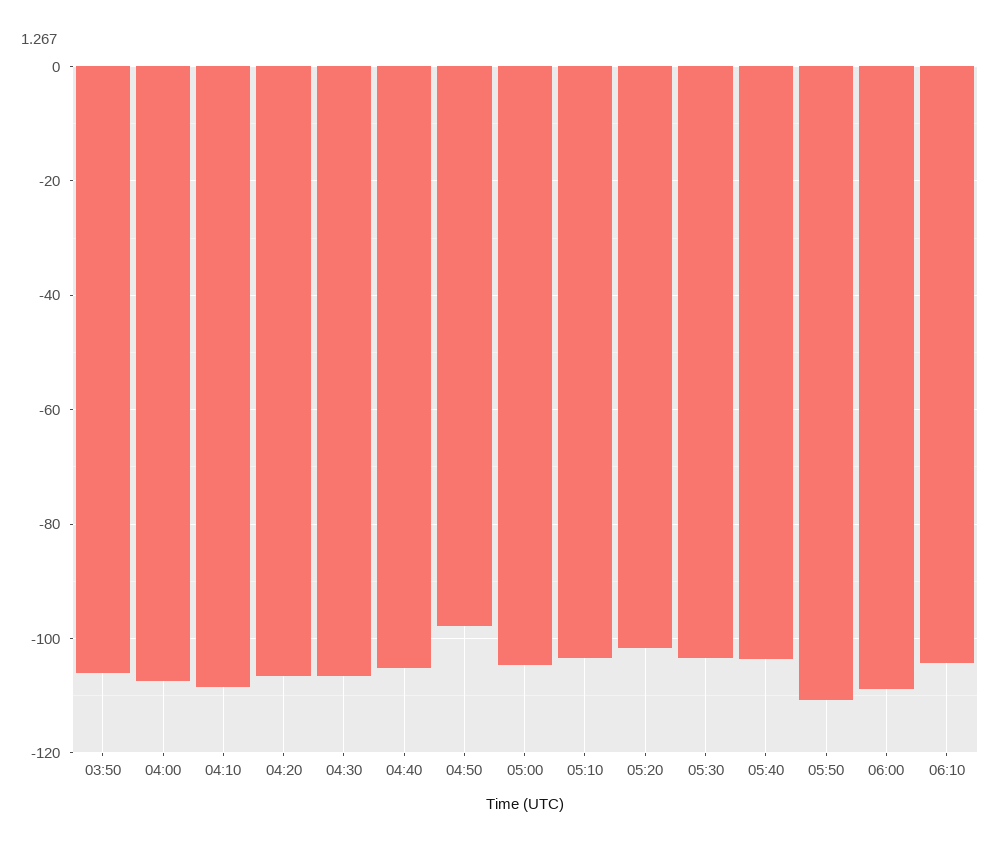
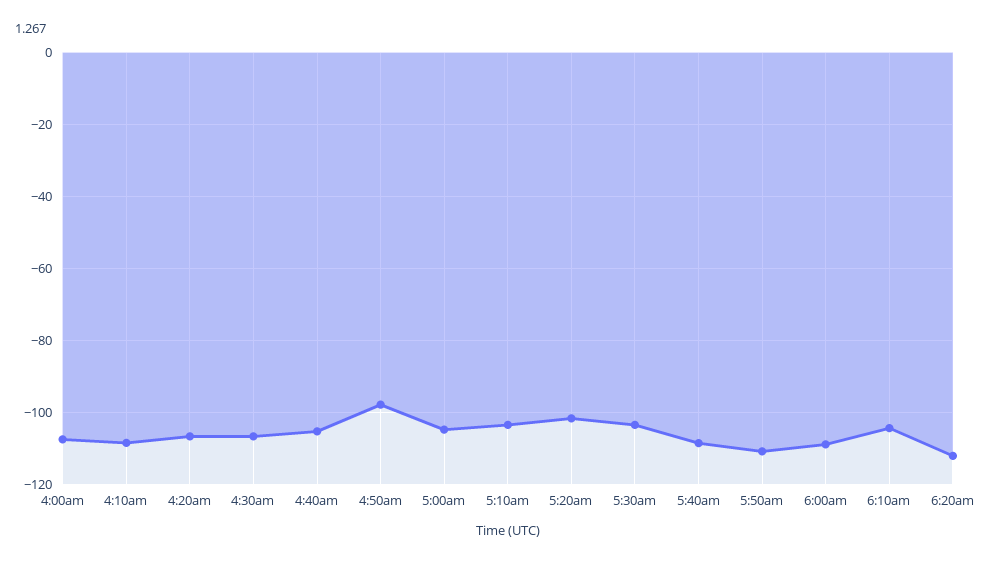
03:50: -106 -> none
05:40: -104 -> -108
6:20am: none -> -112

